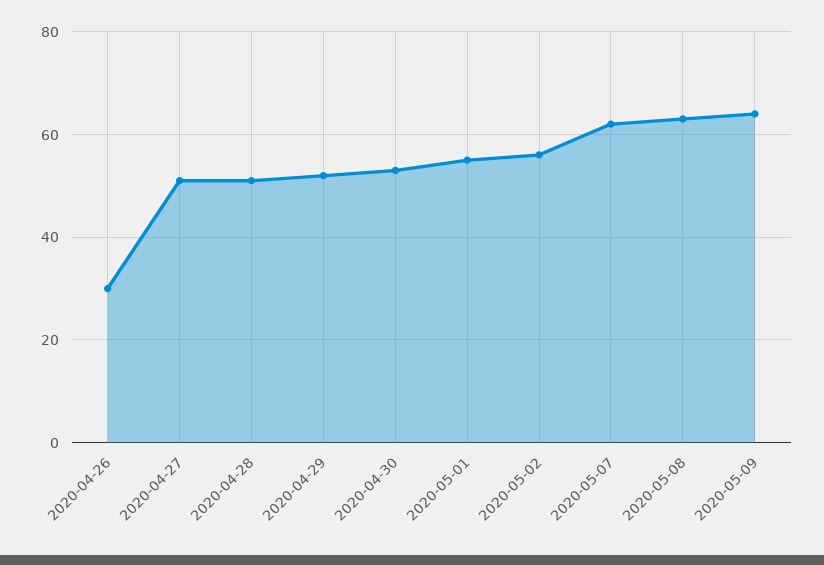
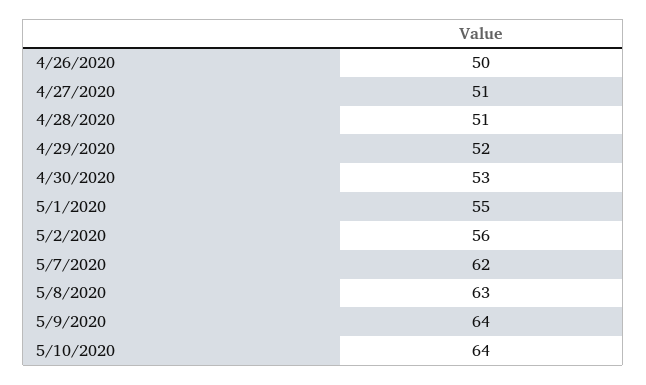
2020-04-26: 30 -> 50
5/10/2020: none -> 64

